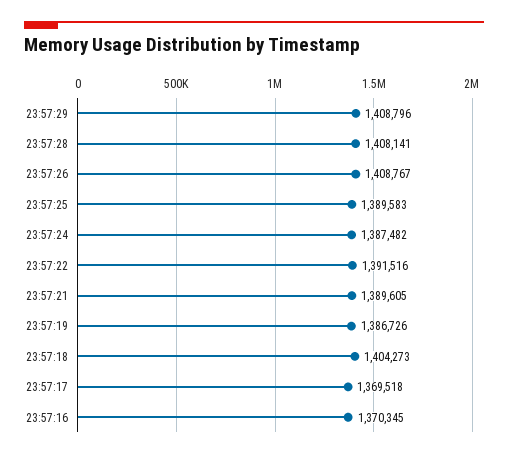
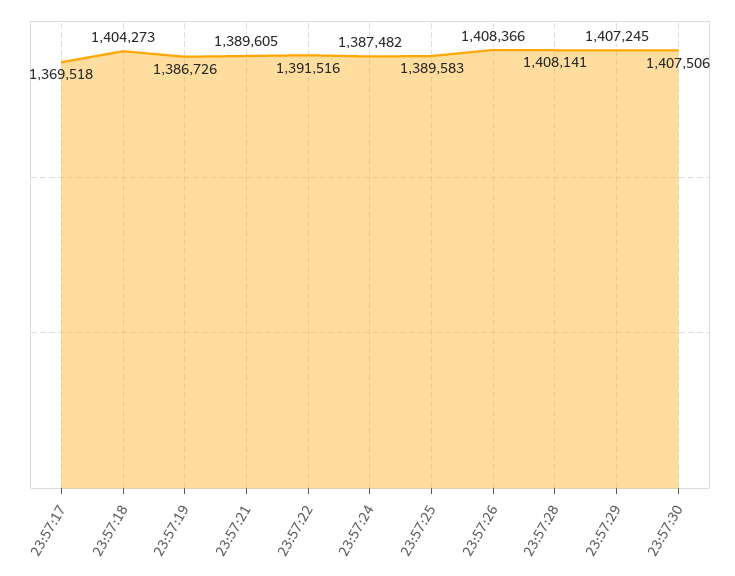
23:57:29: 1408796 -> 1407245
23:57:26: 1408767 -> 1408366
23:57:16: 1370345 -> none
23:57:30: none -> 1407506

